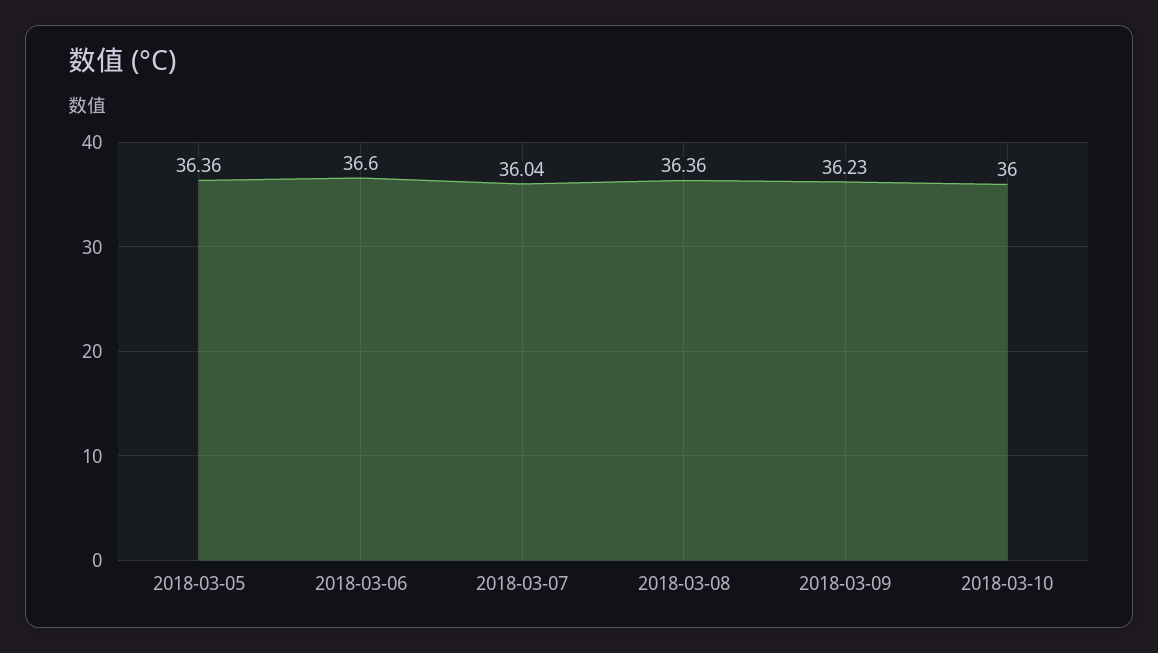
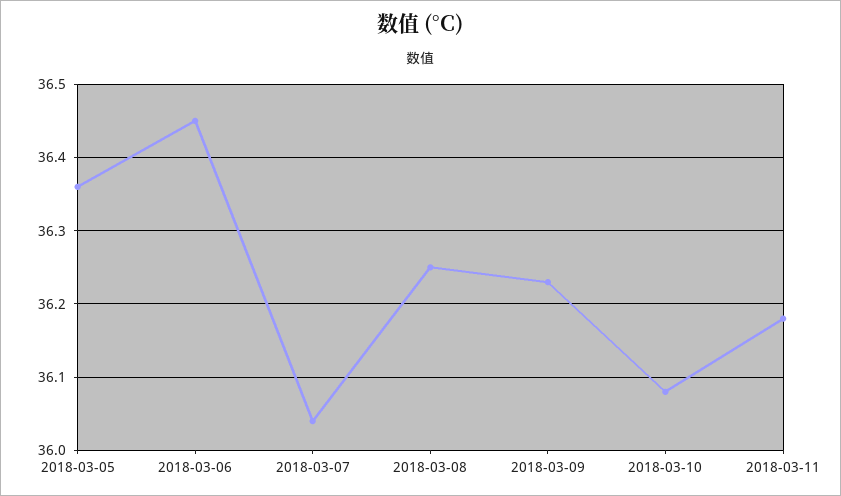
2018-03-06: 36.6 -> 36.45
2018-03-08: 36.36 -> 36.25
2018-03-10: 36 -> 36.08
2018-03-11: none -> 36.18

